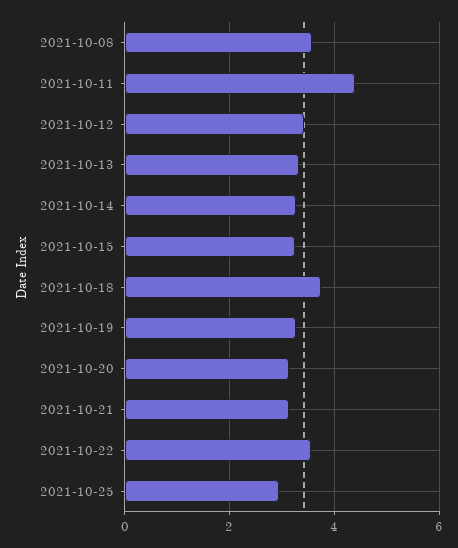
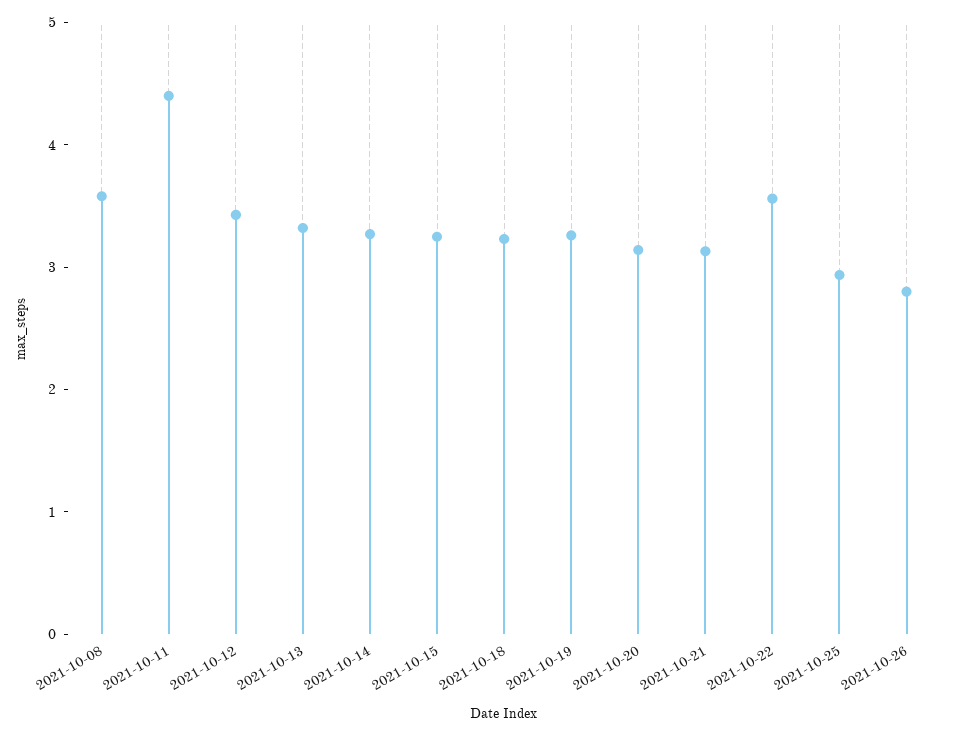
2021-10-18: 3.8 -> 3.2
2021-10-26: none -> 2.8

